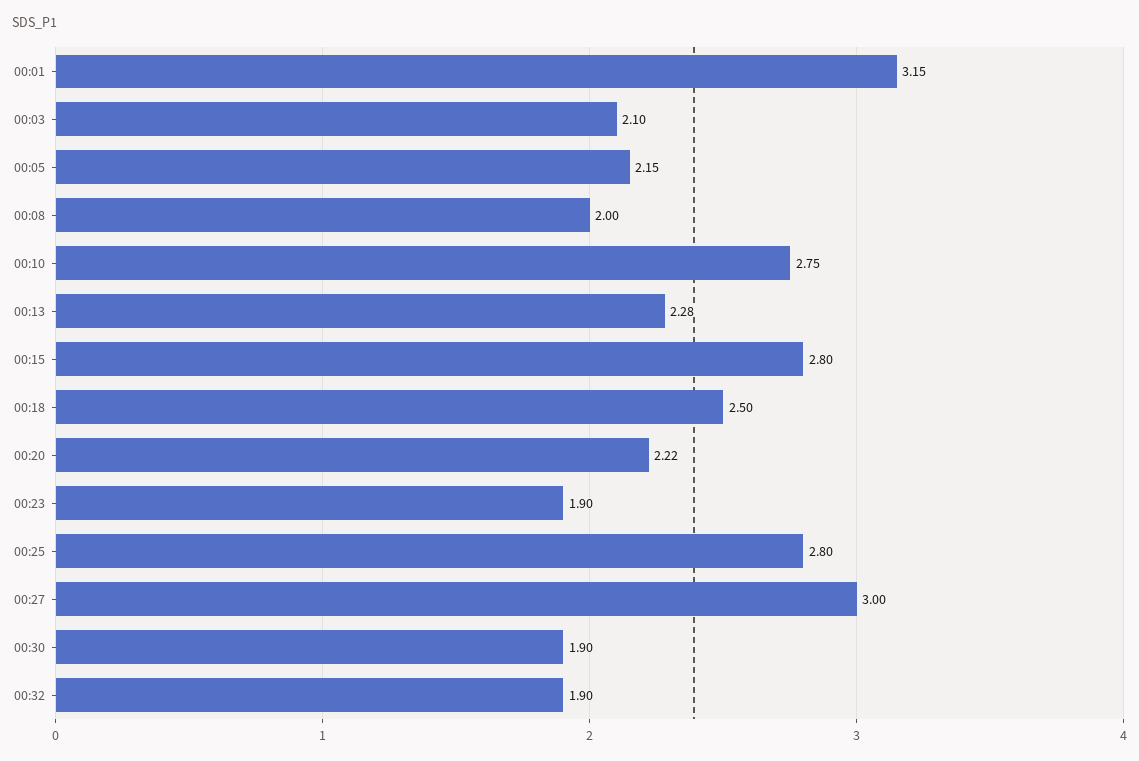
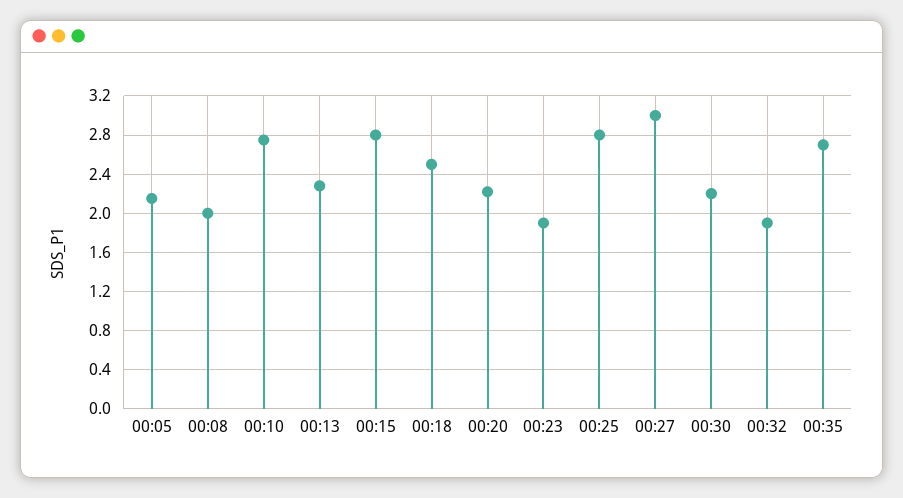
00:01: 3.15 -> none
00:03: 2.1 -> none
00:30: 1.9 -> 2.2
00:35: none -> 2.7

